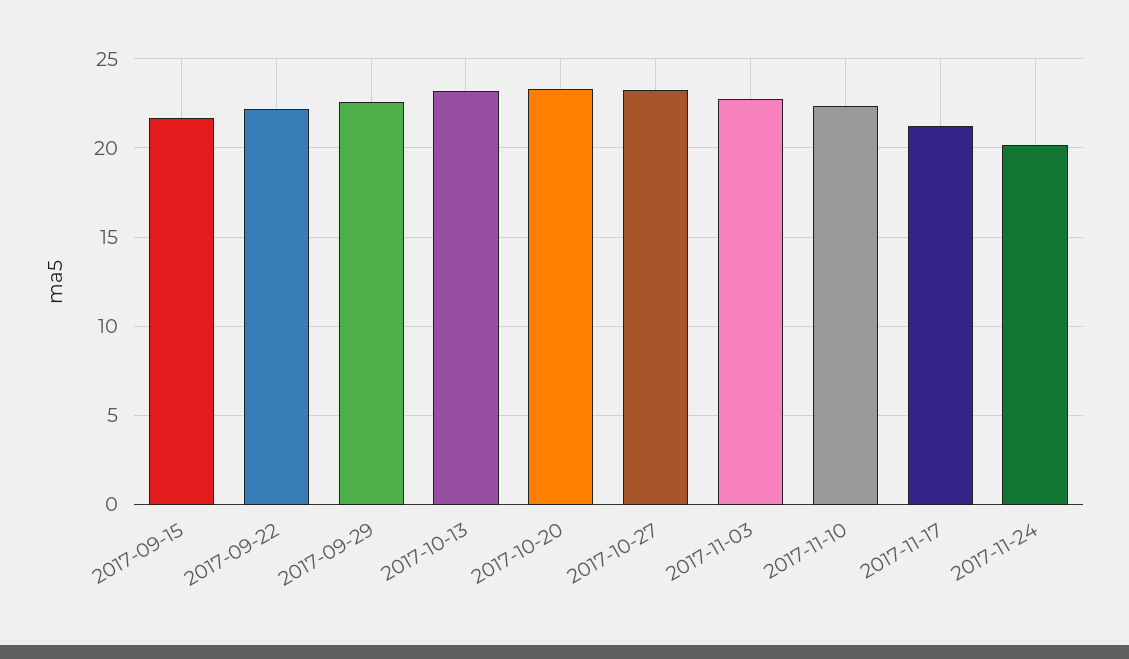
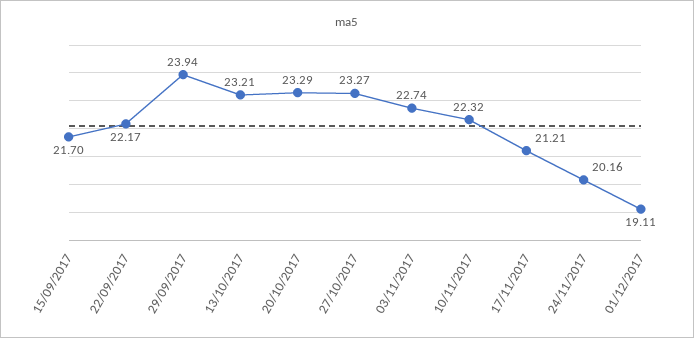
2017-09-29: 22.5 -> 23.94
01/12/2017: none -> 19.11

